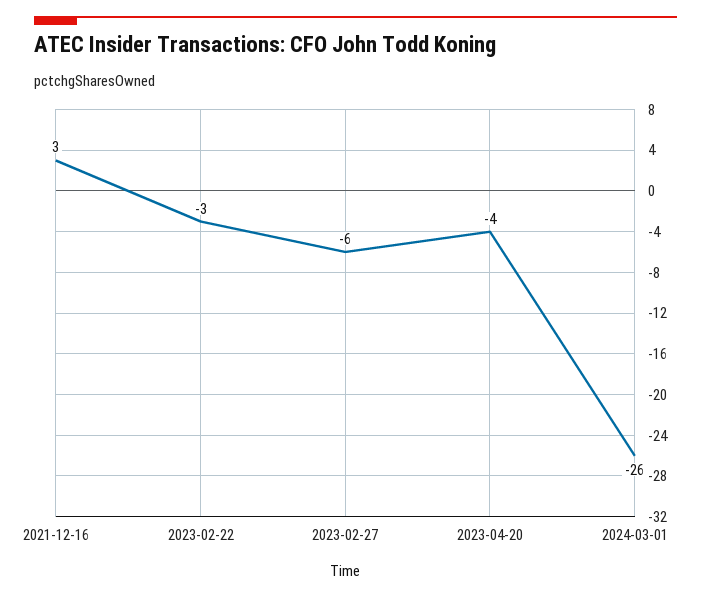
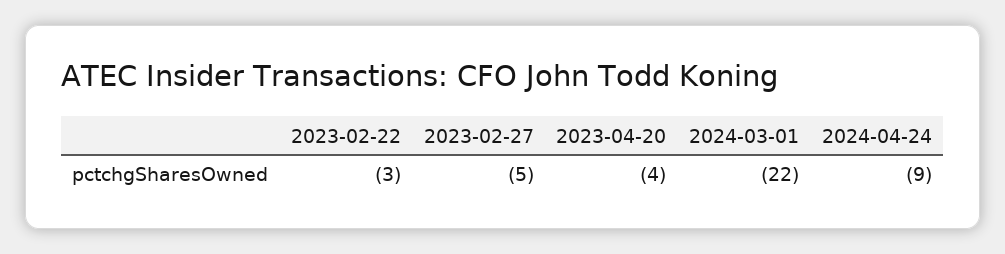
2021-12-16: 3 -> none
2023-02-27: -6 -> -5
2024-03-01: -26 -> -22
2024-04-24: none -> -9

